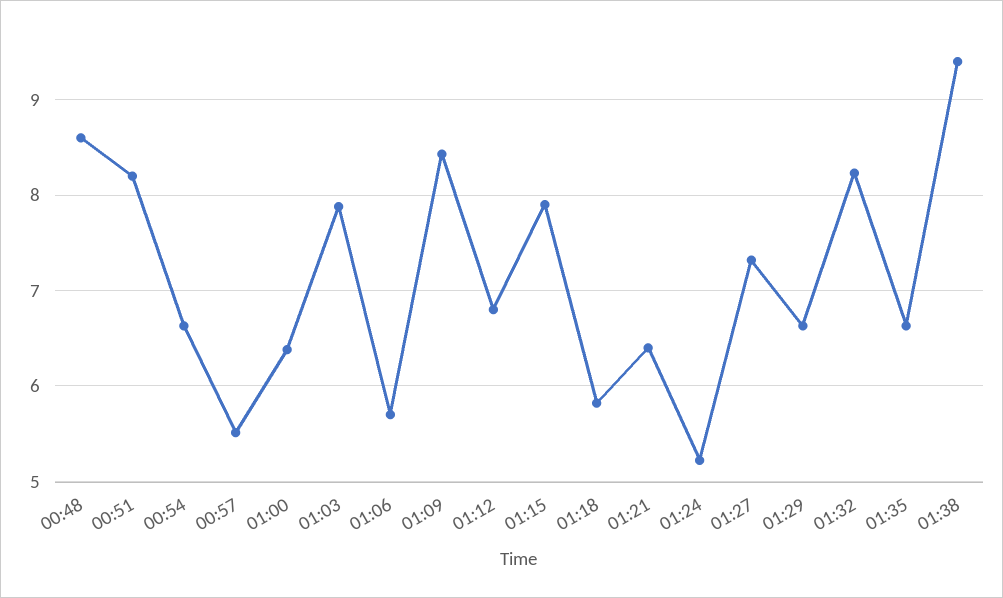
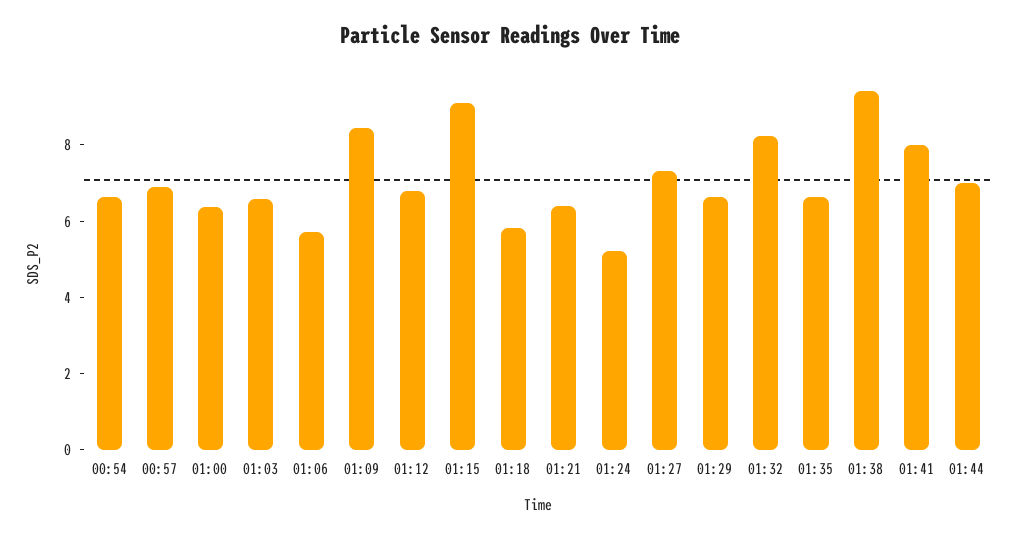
00:48: 8.6 -> none
00:51: 8.2 -> none
00:57: 5.5 -> 7
01:03: 7.9 -> 6.5
01:15: 7.9 -> 9
01:41: none -> 8
01:44: none -> 7

